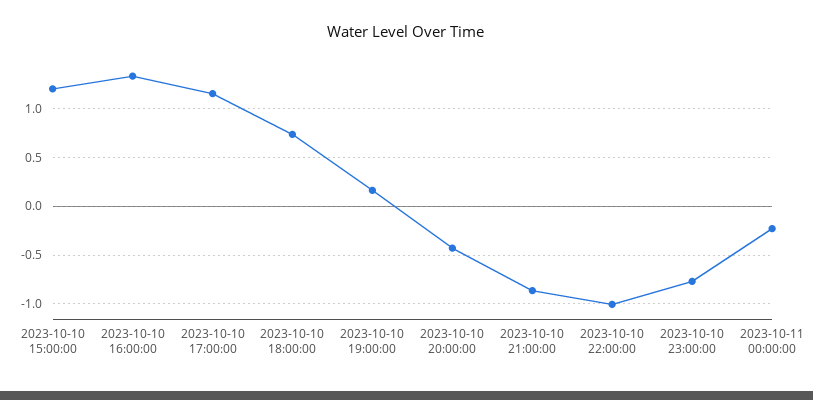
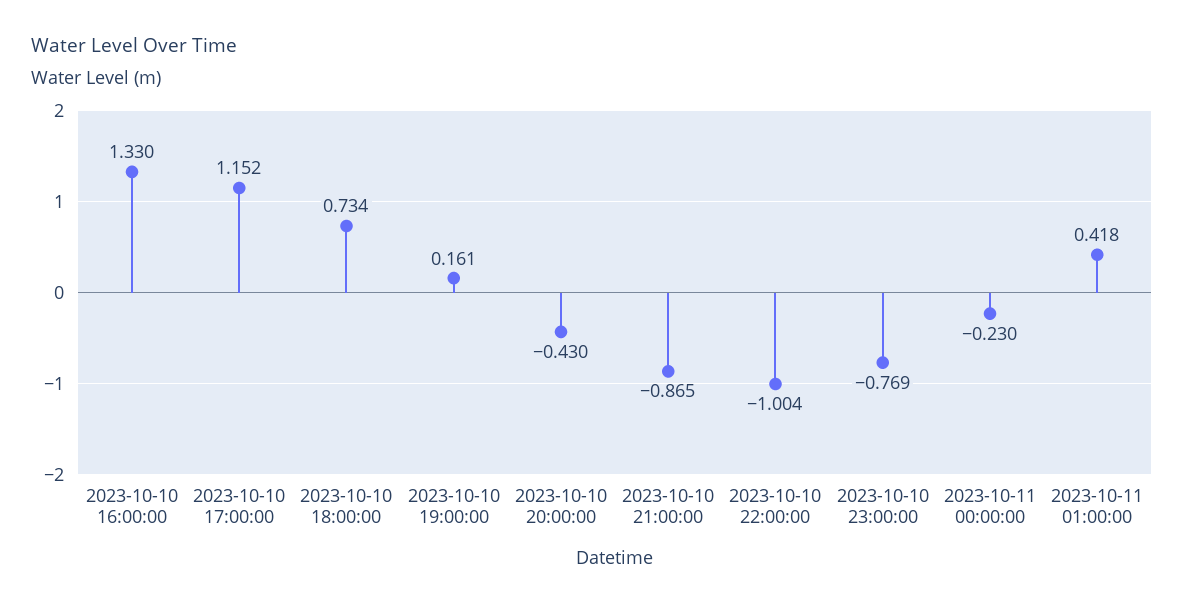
2023-10-10 15:00:00: 1.2 -> none
2023-10-11 01:00:00: none -> 0.418

